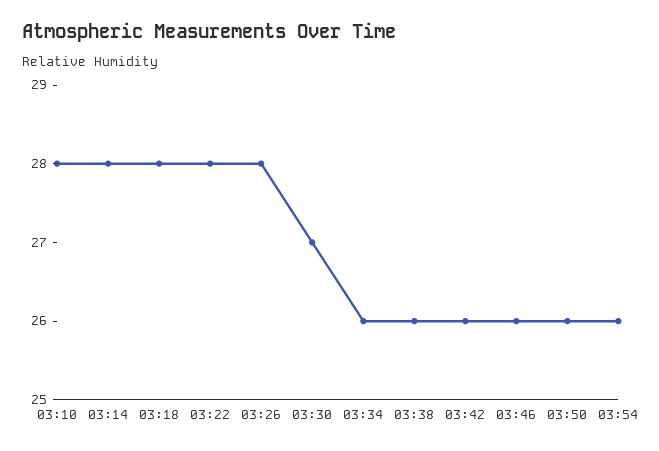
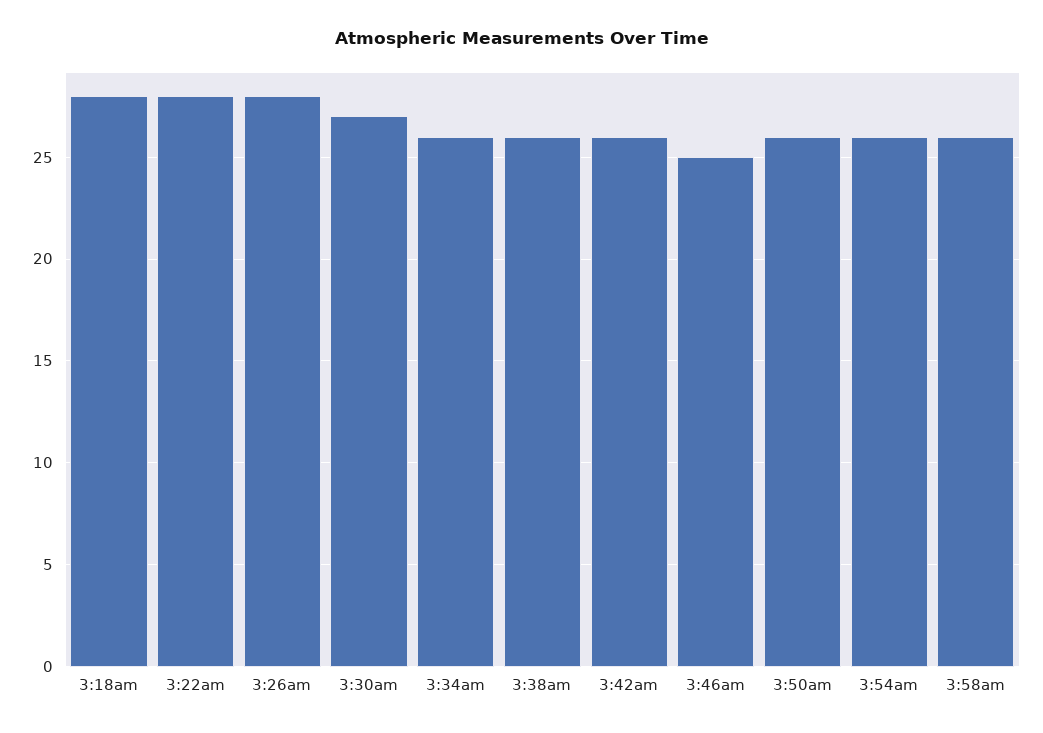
03:10: 28 -> none
03:14: 28 -> none
03:46: 26 -> 25
3:58am: none -> 26

